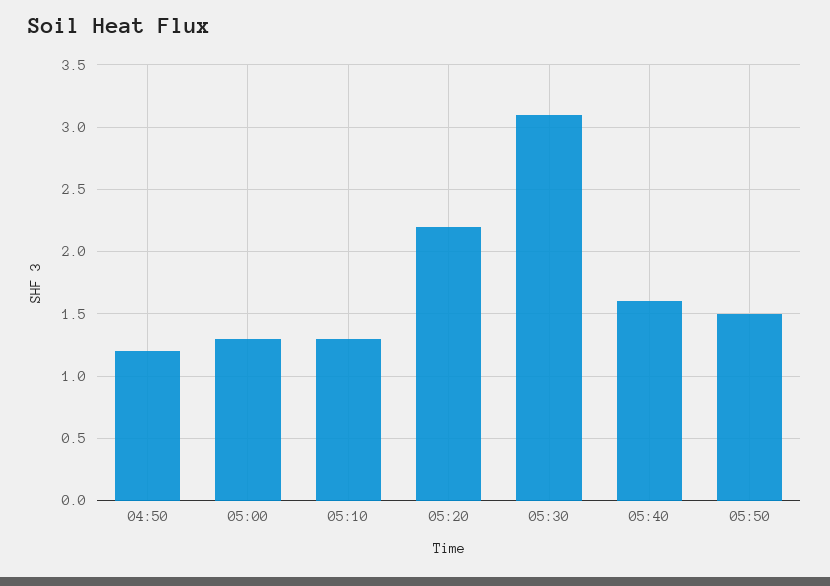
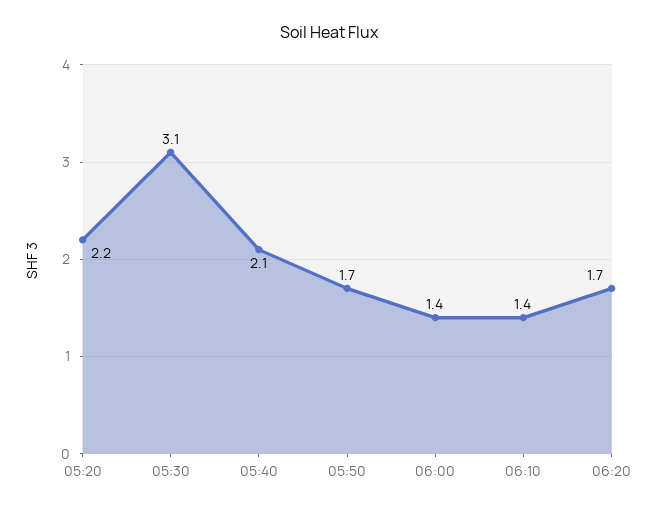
04:50: 1.2 -> none
05:00: 1.3 -> none
05:10: 1.3 -> none
05:40: 1.6 -> 2.1
05:50: 1.5 -> 1.7
06:00: none -> 1.4
06:10: none -> 1.4
06:20: none -> 1.7

